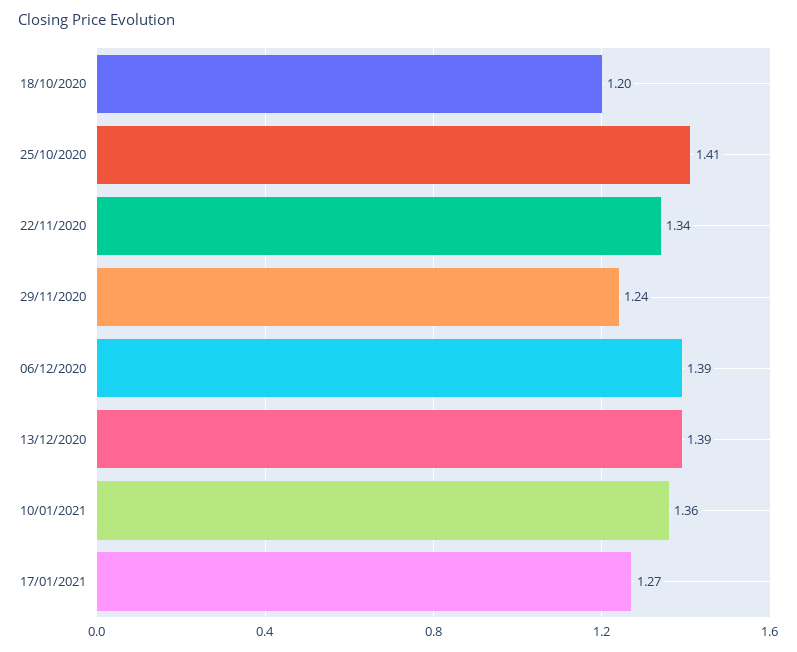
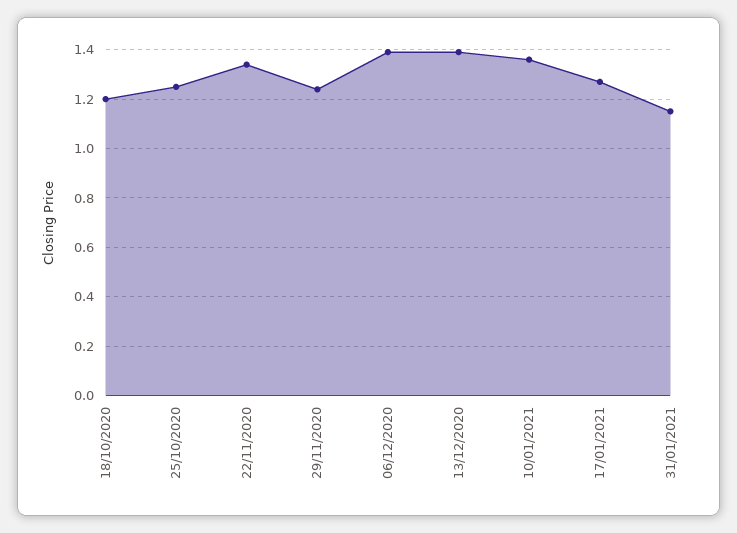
25/10/2020: 1.41 -> 1.25
31/01/2021: none -> 1.15

